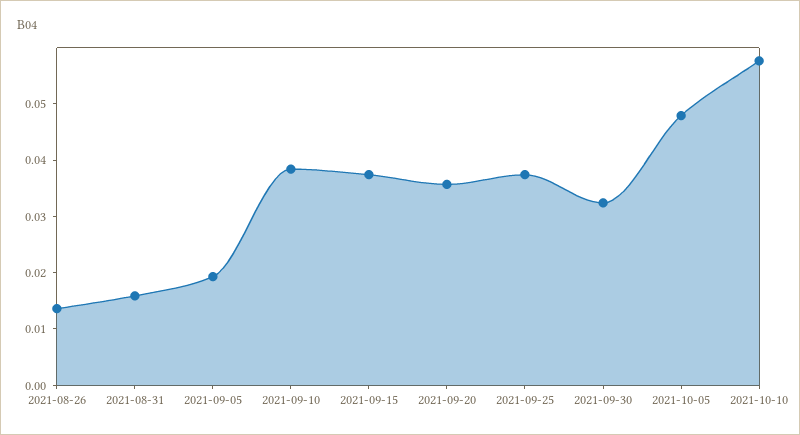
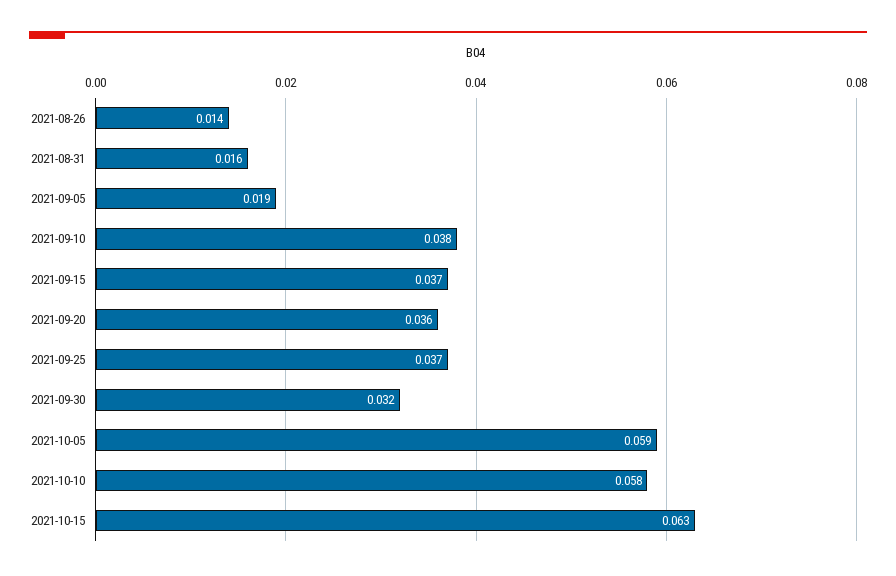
2021-10-05: 0.048 -> 0.059
2021-10-15: none -> 0.063

